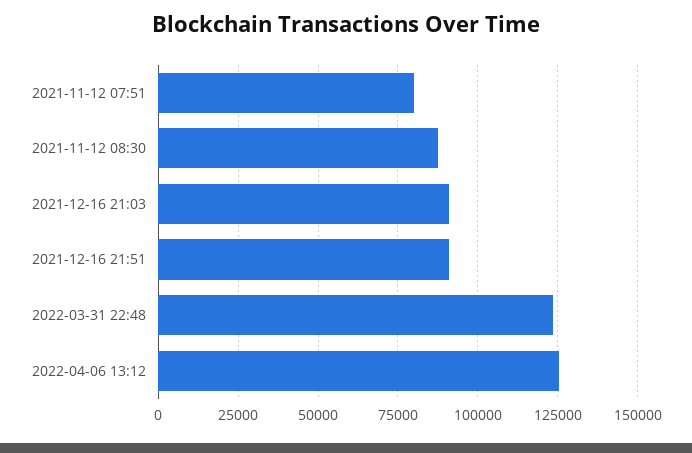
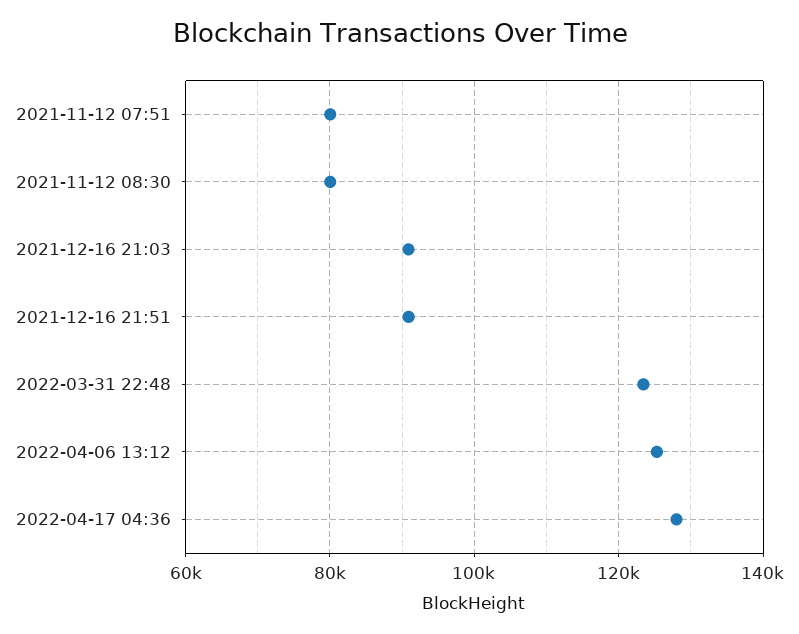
2021-11-12 08:30: 87500 -> 80000
2022-04-17 04:36: none -> 128000

